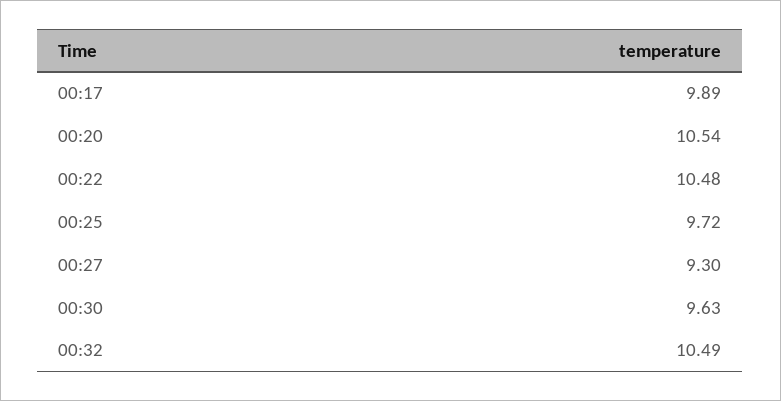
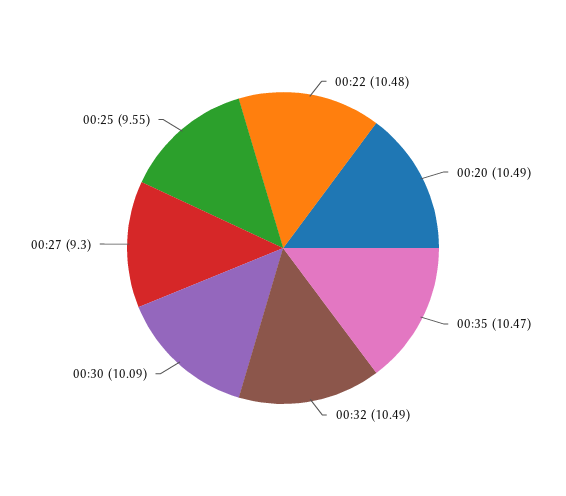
00:17: 9.89 -> none
00:20: 10.54 -> 10.49
00:25: 9.72 -> 9.55
00:30: 9.63 -> 10.09
00:35: none -> 10.47

